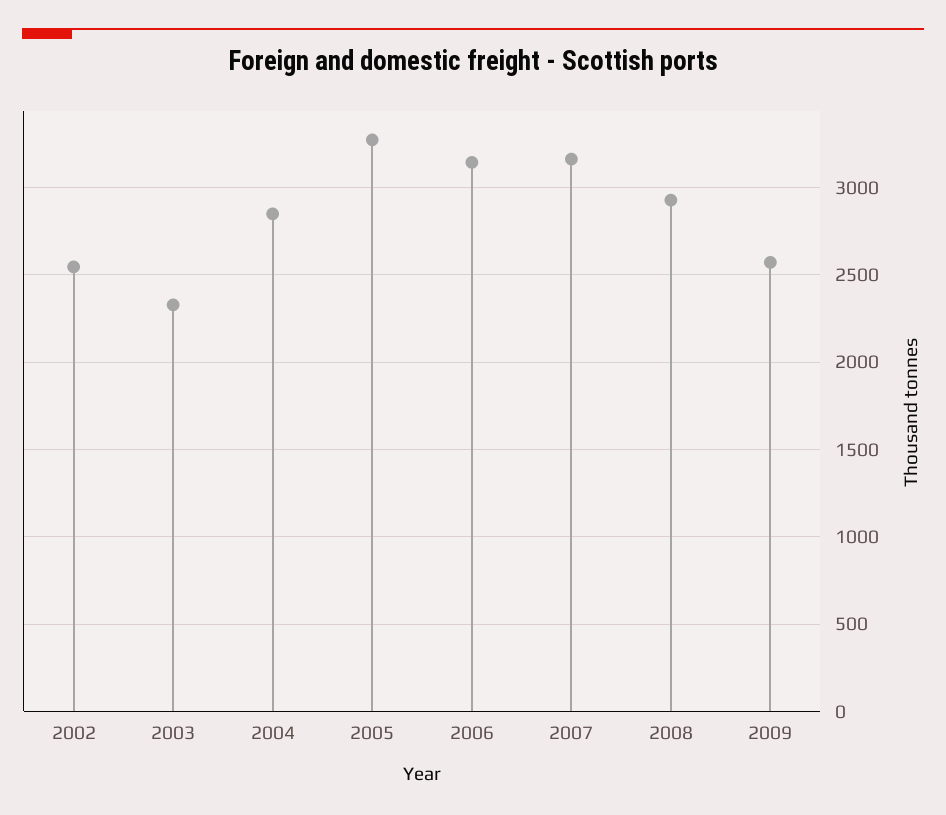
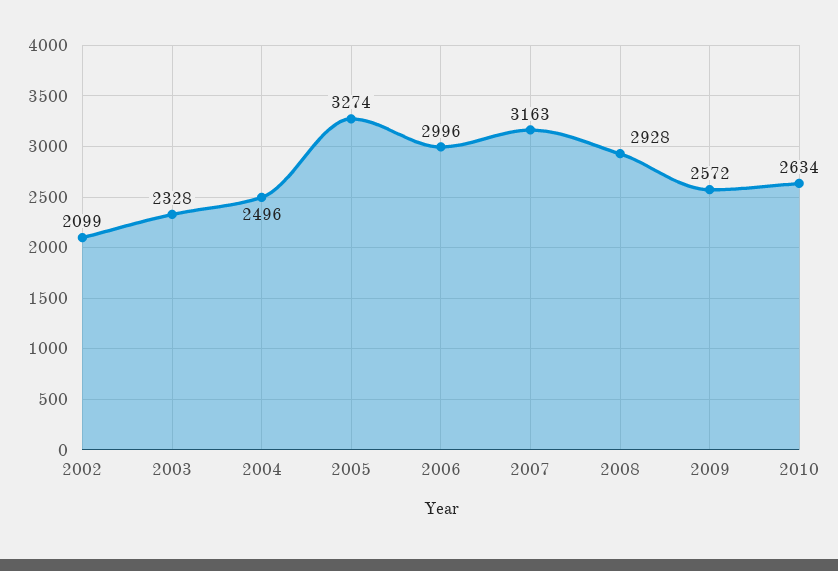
2002: 2550 -> 2099
2004: 2850 -> 2496
2006: 3150 -> 2996
2010: none -> 2634

